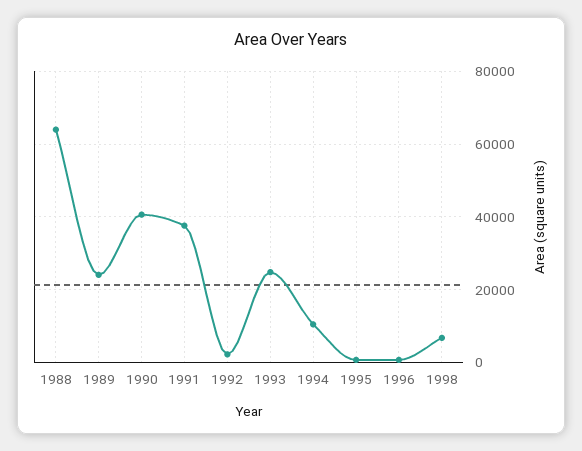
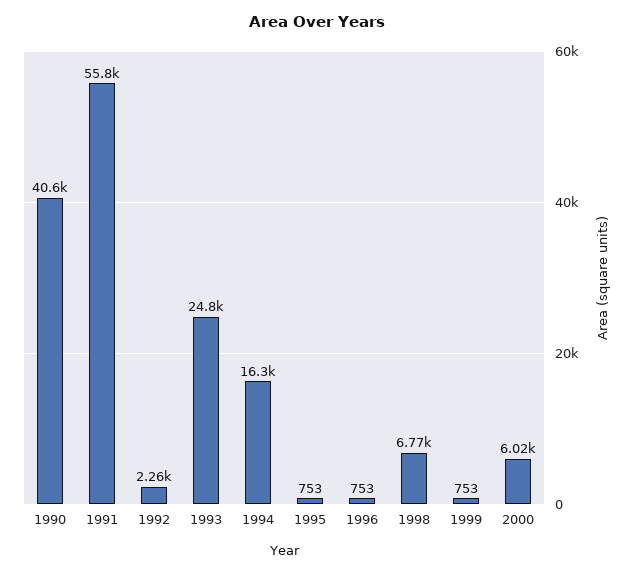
1988: 64000 -> none
1989: 24000 -> none
1991: 38000 -> 55800
1994: 10000 -> 16300
1999: none -> 753
2000: none -> 6020

